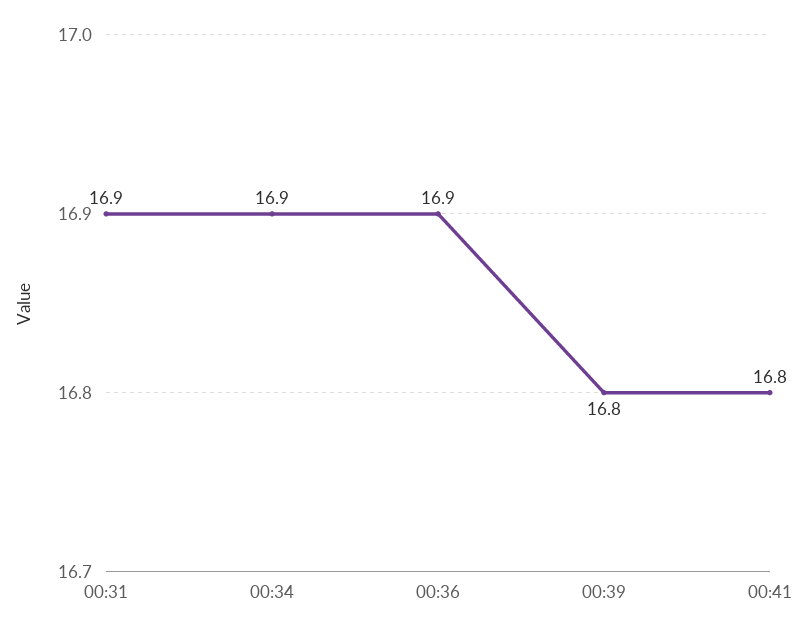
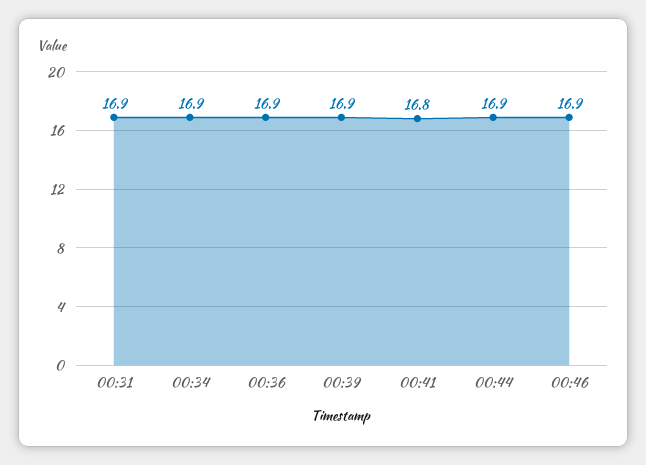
00:39: 16.8 -> 16.9
00:44: none -> 16.9
00:46: none -> 16.9

